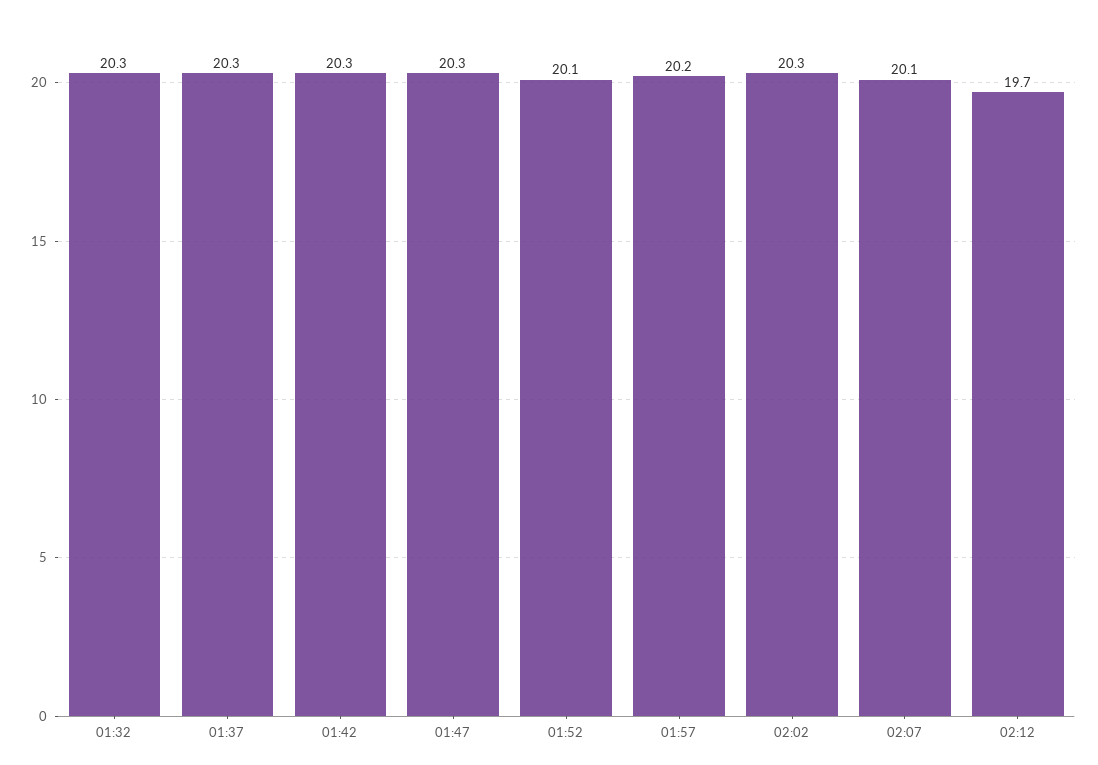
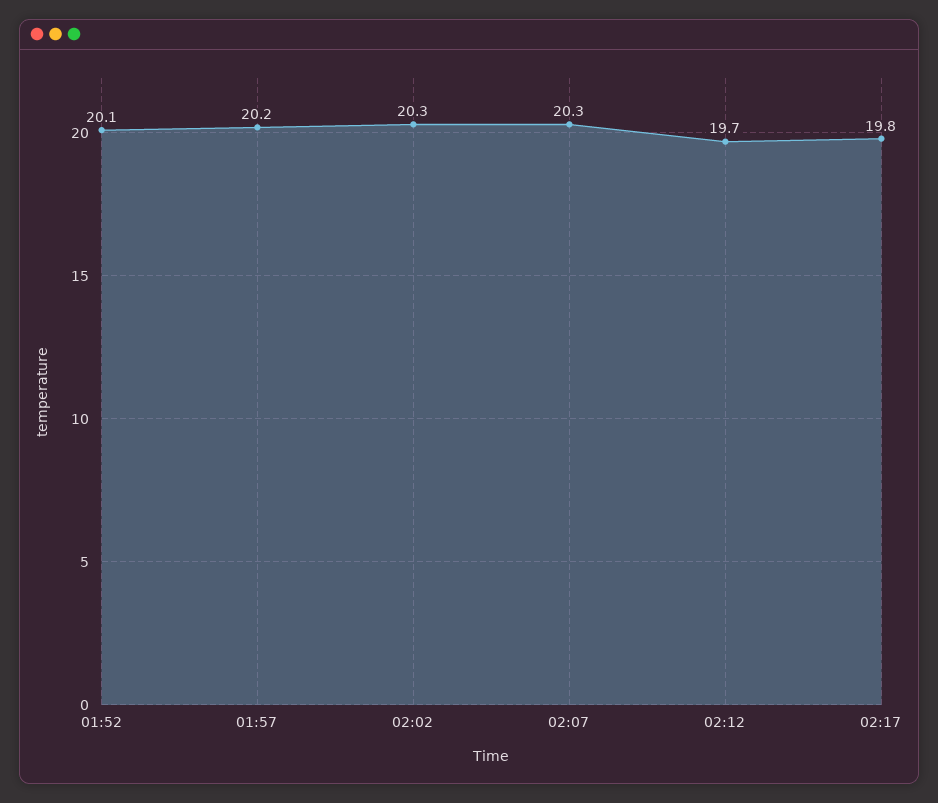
01:32: 20.3 -> none
01:37: 20.3 -> none
01:42: 20.3 -> none
01:47: 20.3 -> none
02:07: 20.1 -> 20.3
02:17: none -> 19.8

